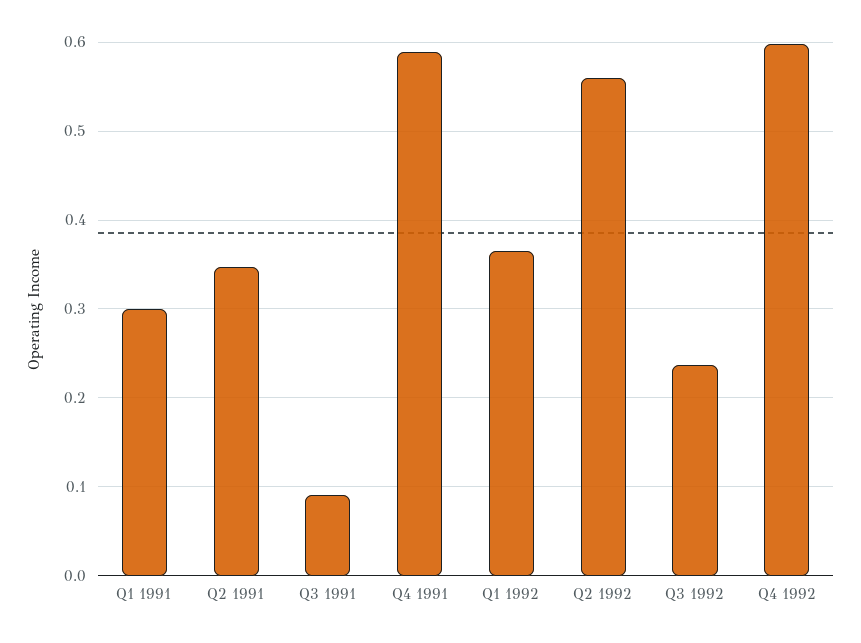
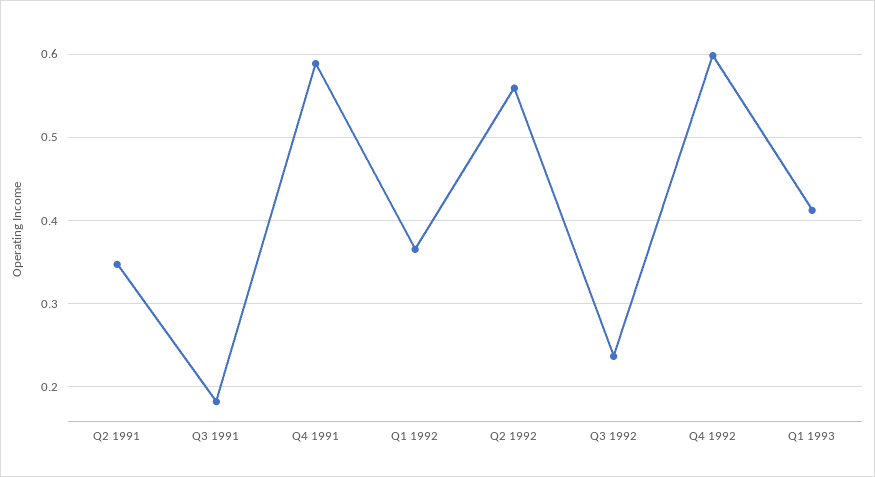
Q1 1991: 0.3 -> none
Q3 1991: 0.09 -> 0.18
Q1 1993: none -> 0.41

